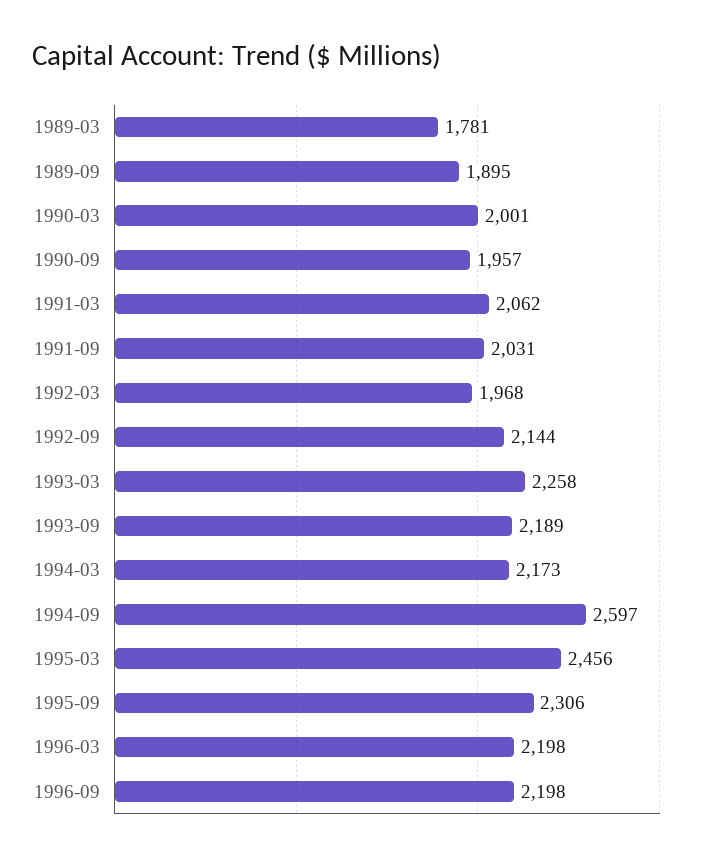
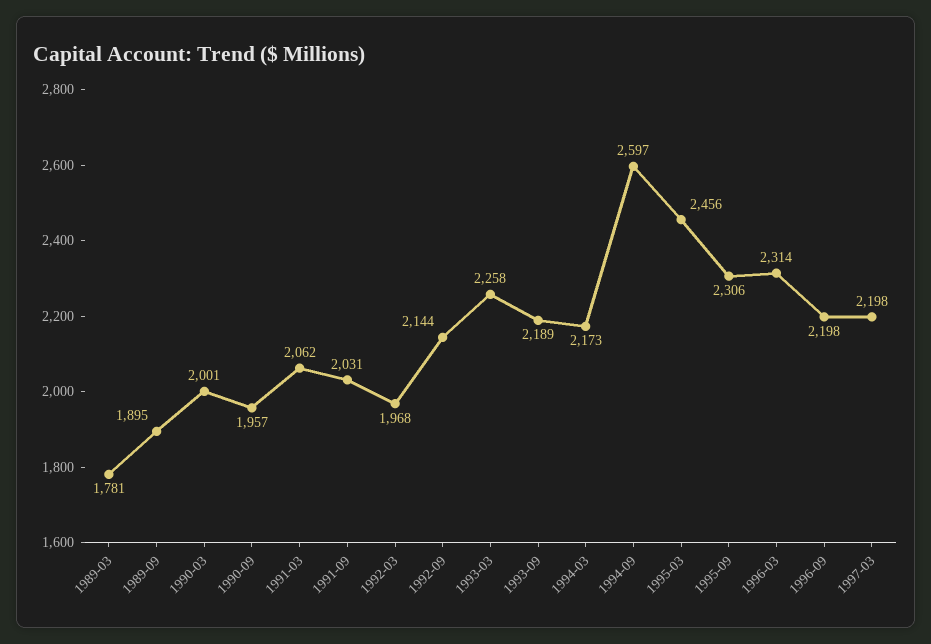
1996-03: 2198 -> 2314
1997-03: none -> 2198

